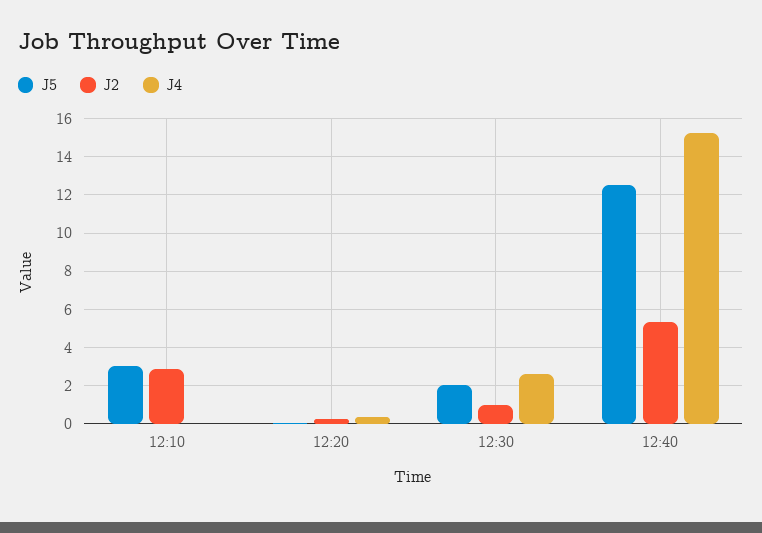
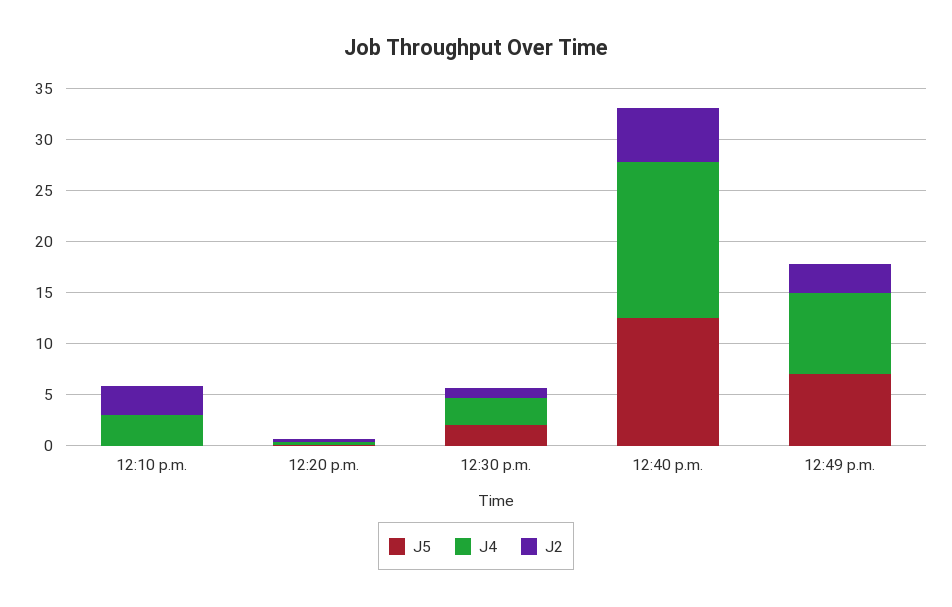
J5, 12:10: 3 -> 0
J4, 12:10: 0 -> 3
J5, 12:49 p.m.: none -> 7
J4, 12:49 p.m.: none -> 8
J2, 12:49 p.m.: none -> 3

